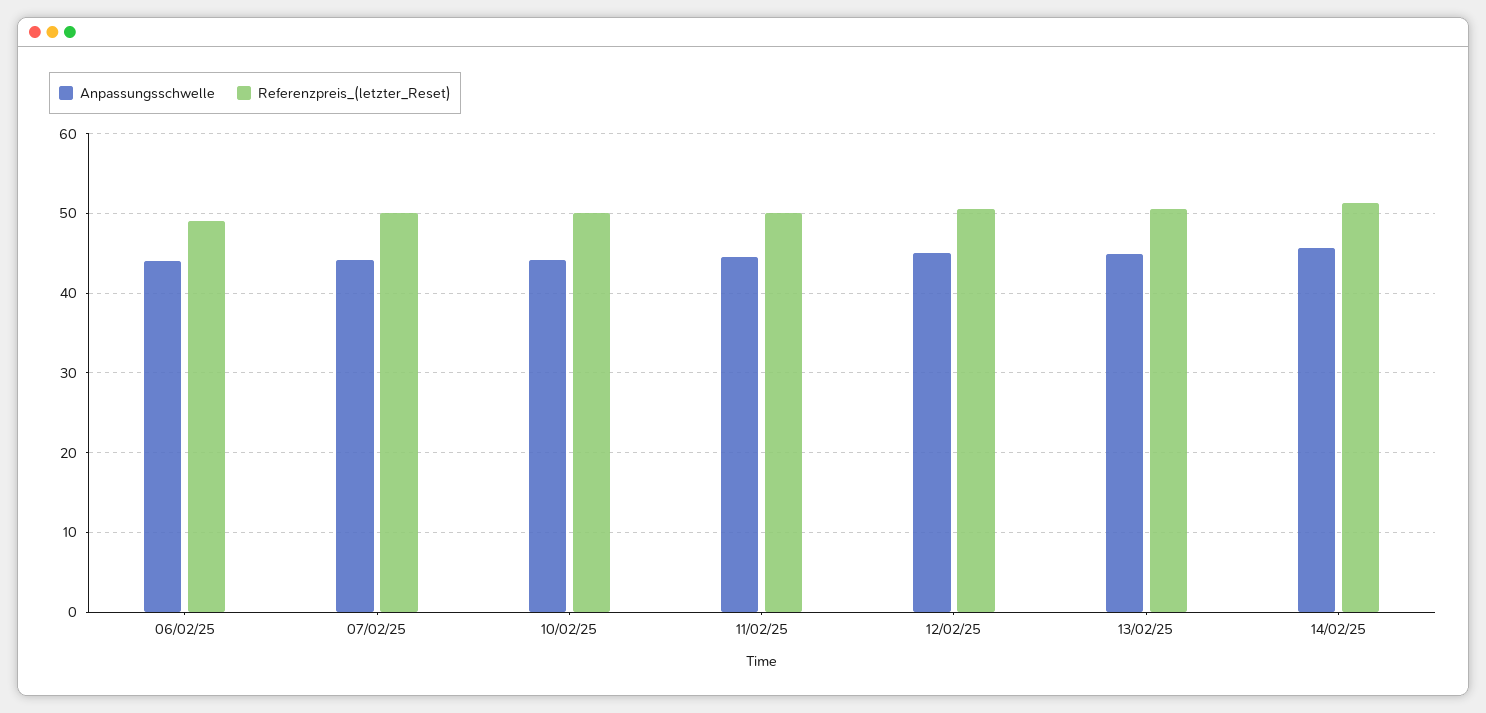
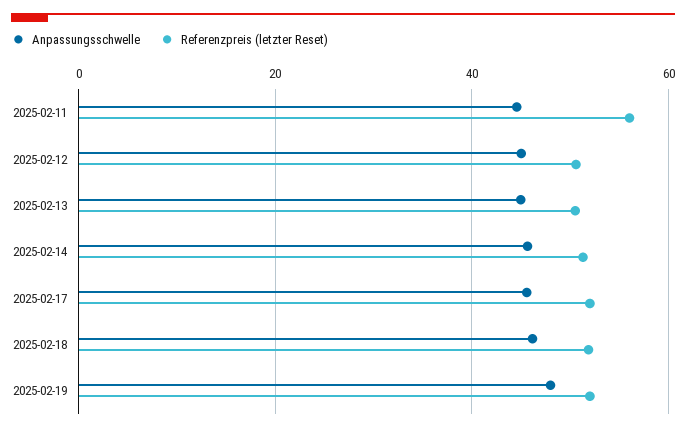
Anpassungsschwelle, 06/02/25: 44 -> none
Referenzpreis_(letzter_Reset), 06/02/25: 49 -> none
Anpassungsschwelle, 07/02/25: 44 -> none
Referenzpreis_(letzter_Reset), 07/02/25: 50 -> none
Anpassungsschwelle, 10/02/25: 44 -> none
Referenzpreis_(letzter_Reset), 10/02/25: 50 -> none
Referenzpreis_(letzter_Reset), 11/02/25: 50 -> 56
Anpassungsschwelle, 2025-02-17: none -> 46
Referenzpreis_(letzter_Reset), 2025-02-17: none -> 52
Anpassungsschwelle, 2025-02-18: none -> 46
Referenzpreis_(letzter_Reset), 2025-02-18: none -> 52
Anpassungsschwelle, 2025-02-19: none -> 48
Referenzpreis_(letzter_Reset), 2025-02-19: none -> 52

